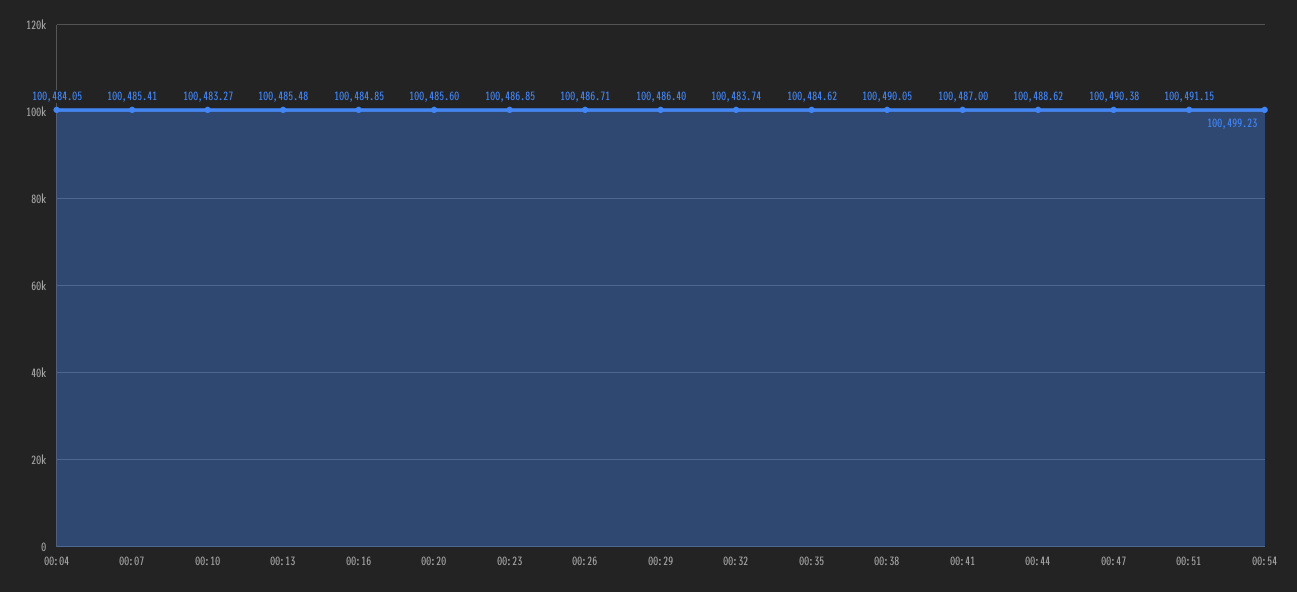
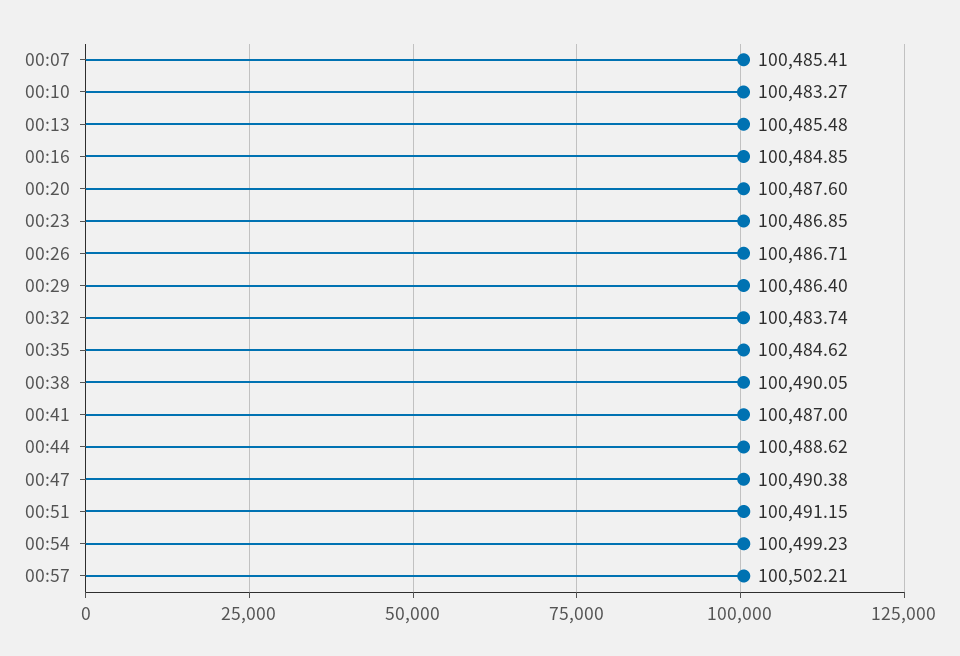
00:04: 100484.05 -> none
00:20: 100485.6 -> 100487.6
00:57: none -> 100502.21

